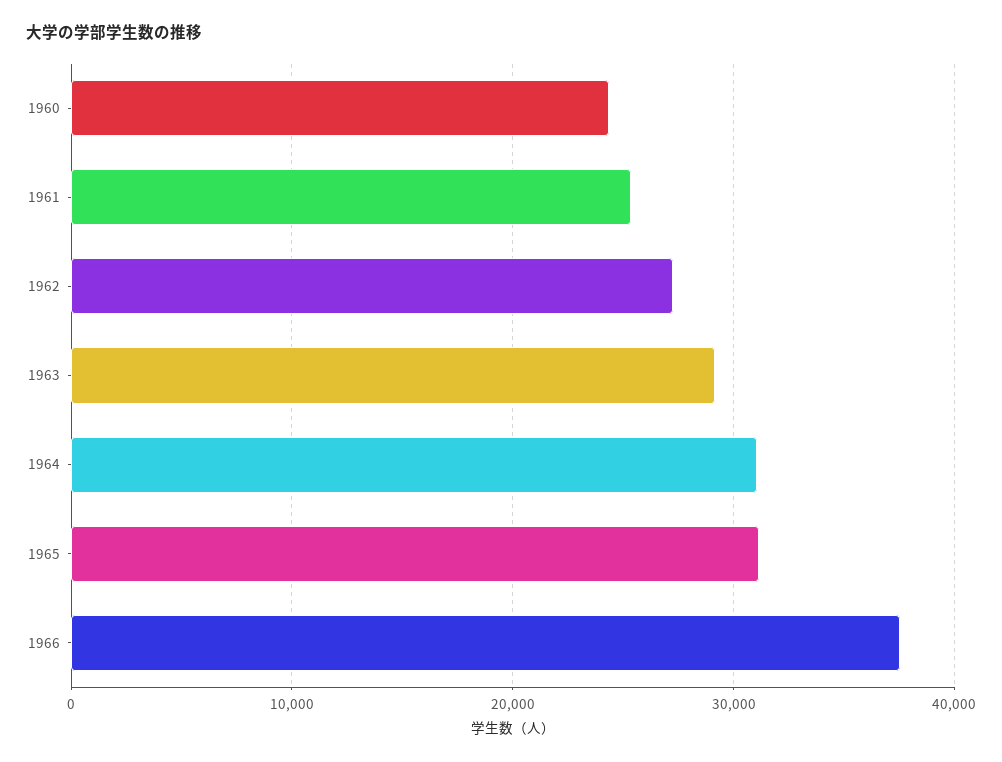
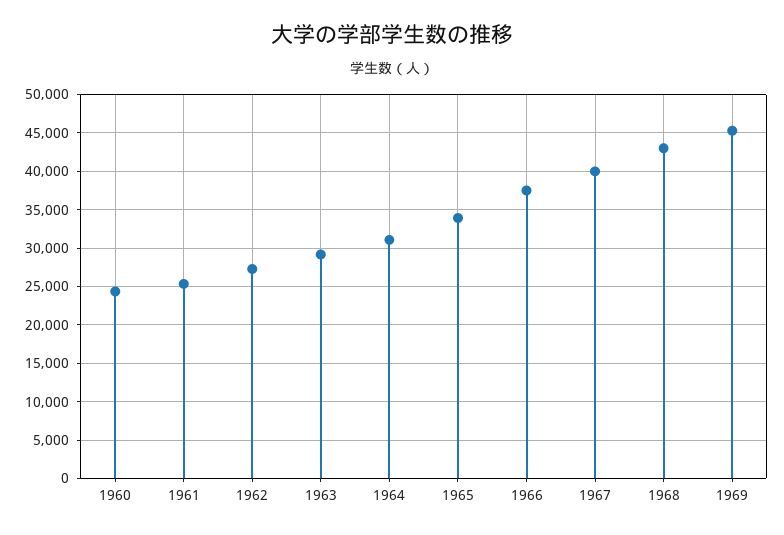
1965: 31000 -> 34000
1967: none -> 40000
1968: none -> 43000
1969: none -> 45000

